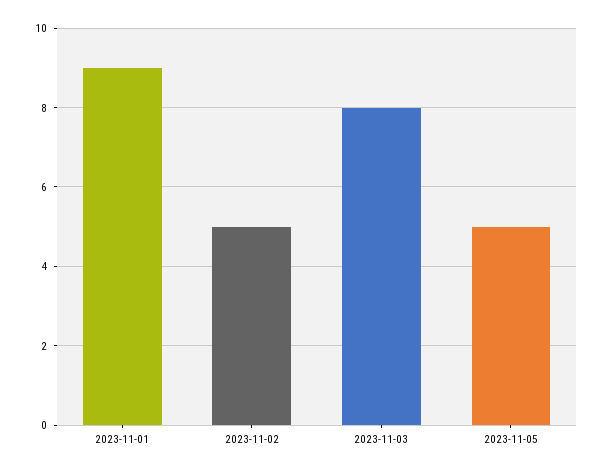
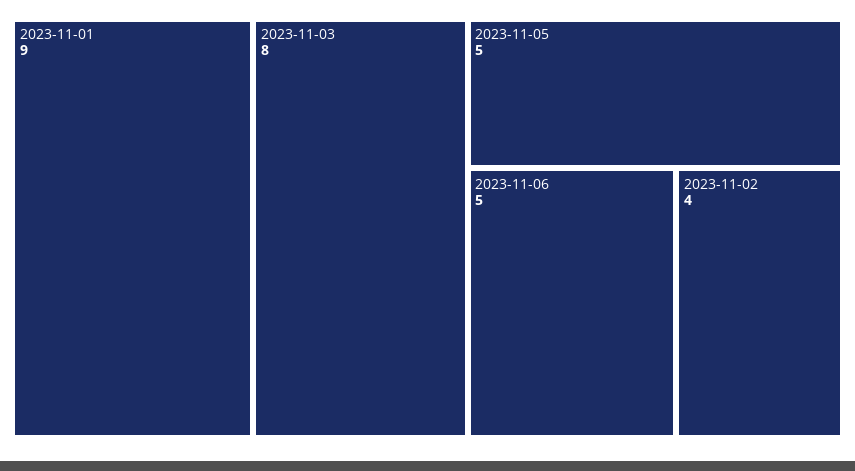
2023-11-02: 5 -> 4
2023-11-06: none -> 5

